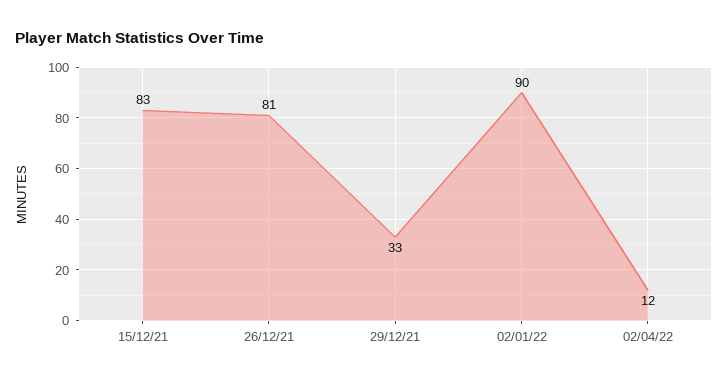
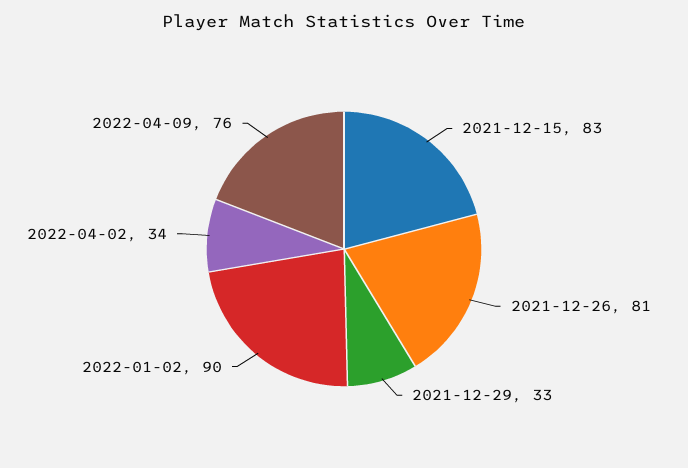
02/04/22: 12 -> 34
2022-04-09: none -> 76

